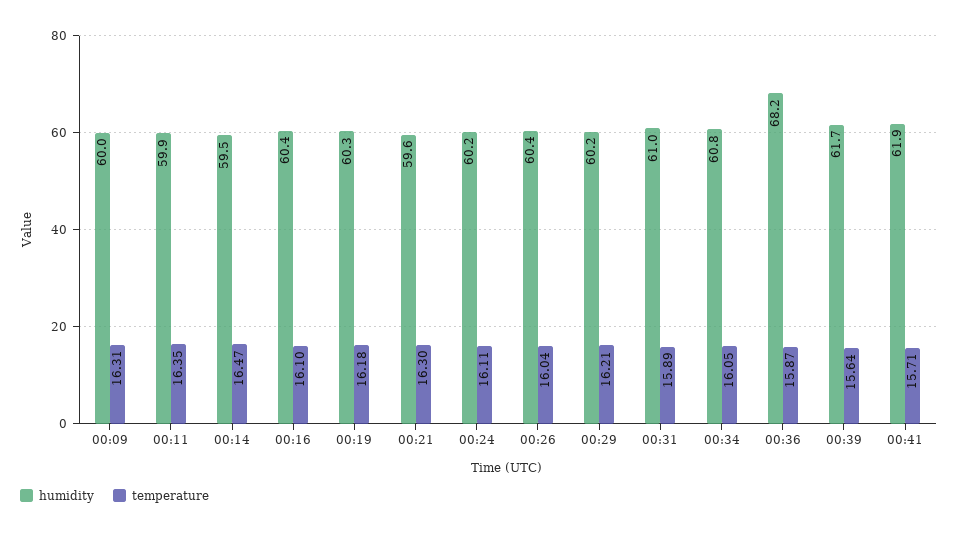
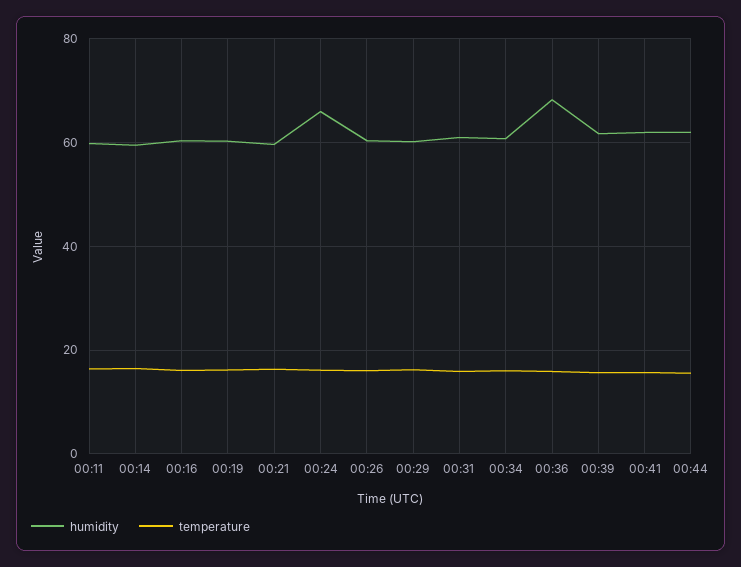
humidity, 00:09: 60 -> none
temperature, 00:09: 16.31 -> none
humidity, 00:24: 60.2 -> 66
humidity, 00:44: none -> 62
temperature, 00:44: none -> 16

